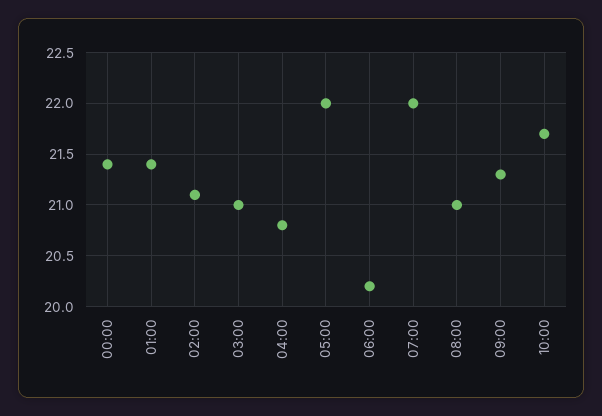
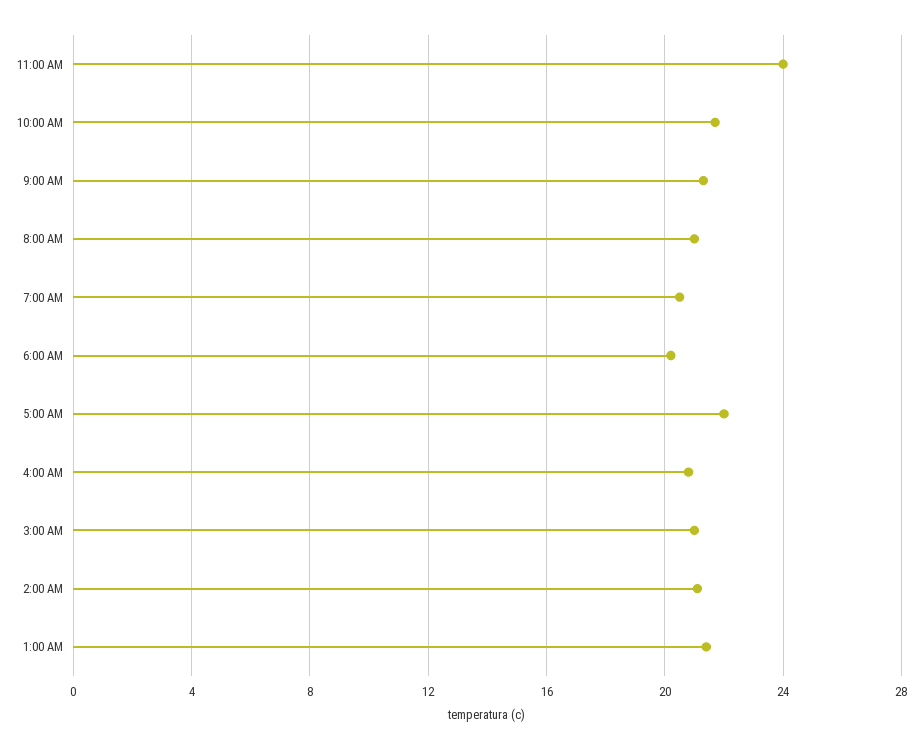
00:00: 21.4 -> none
07:00: 22 -> 20.5
11:00 AM: none -> 24

